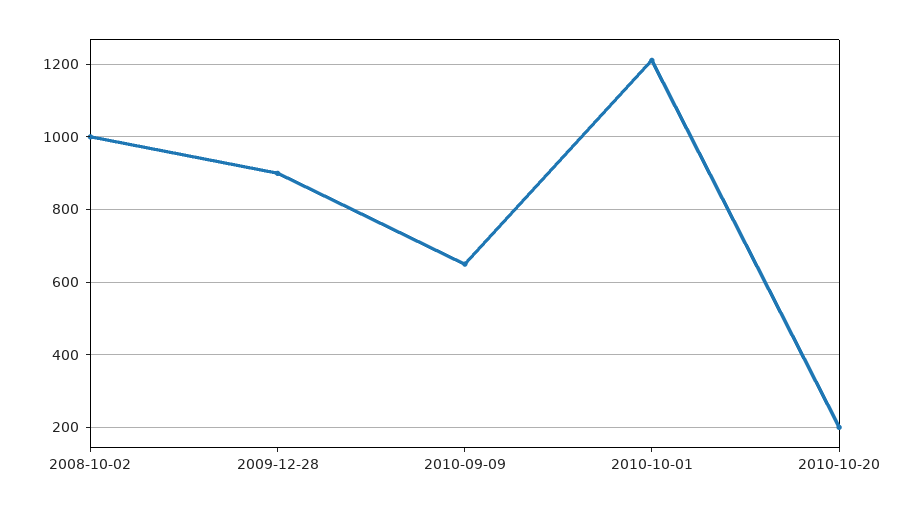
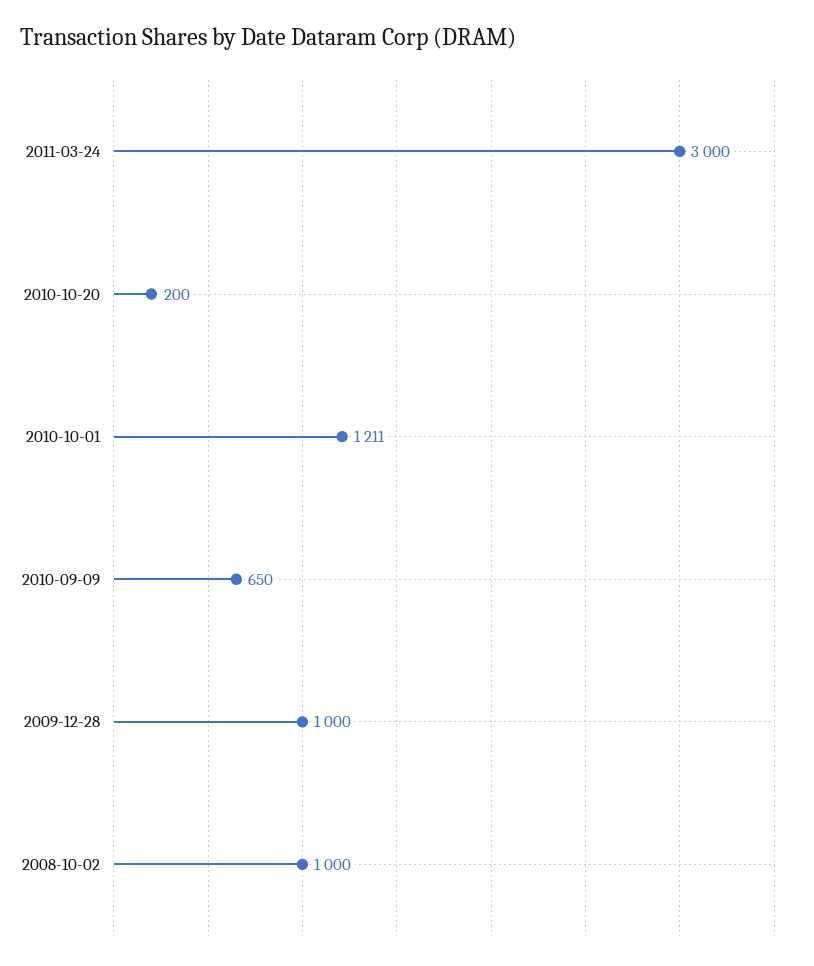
2009-12-28: 900 -> 1000
2011-03-24: none -> 3000

